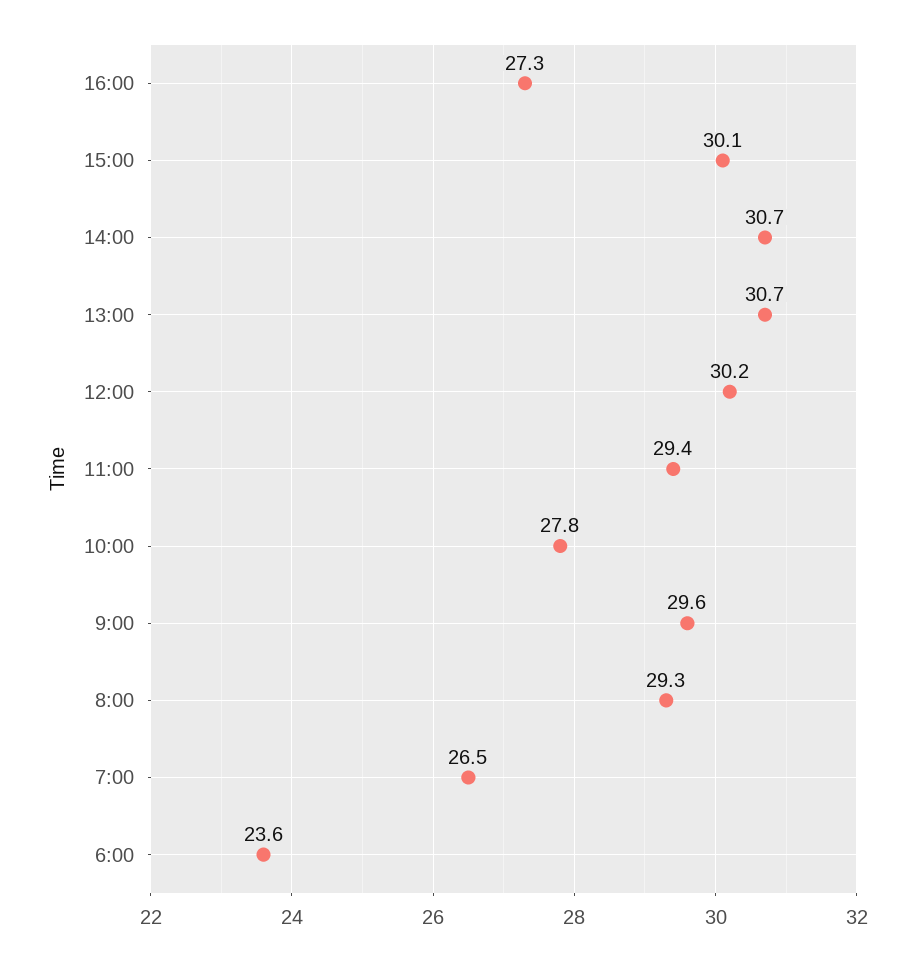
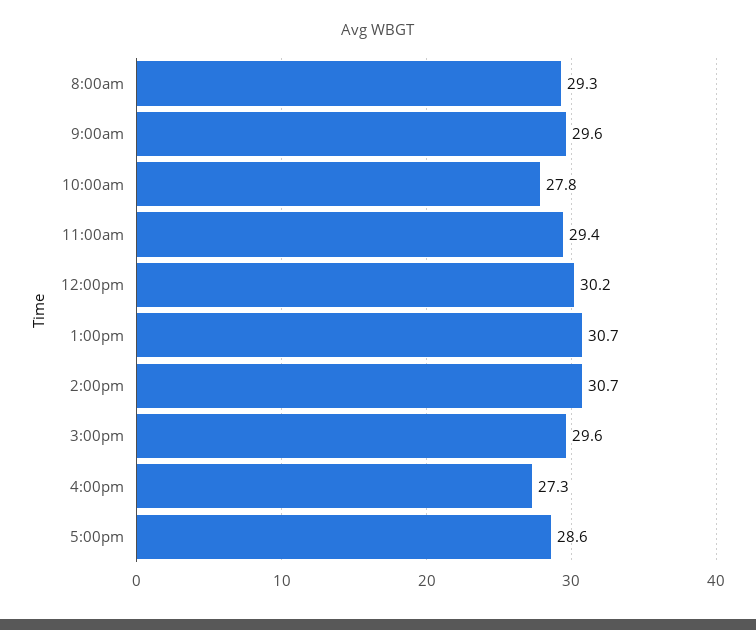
15:00: 30.1 -> 29.6
7:00: 26.5 -> none
6:00: 23.6 -> none
5:00pm: none -> 28.6

